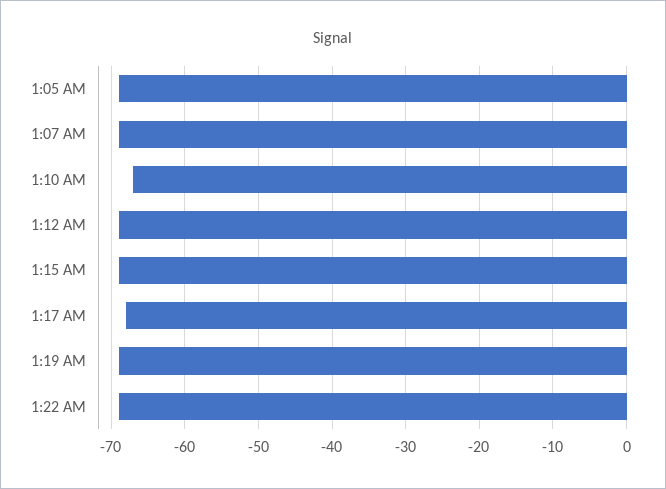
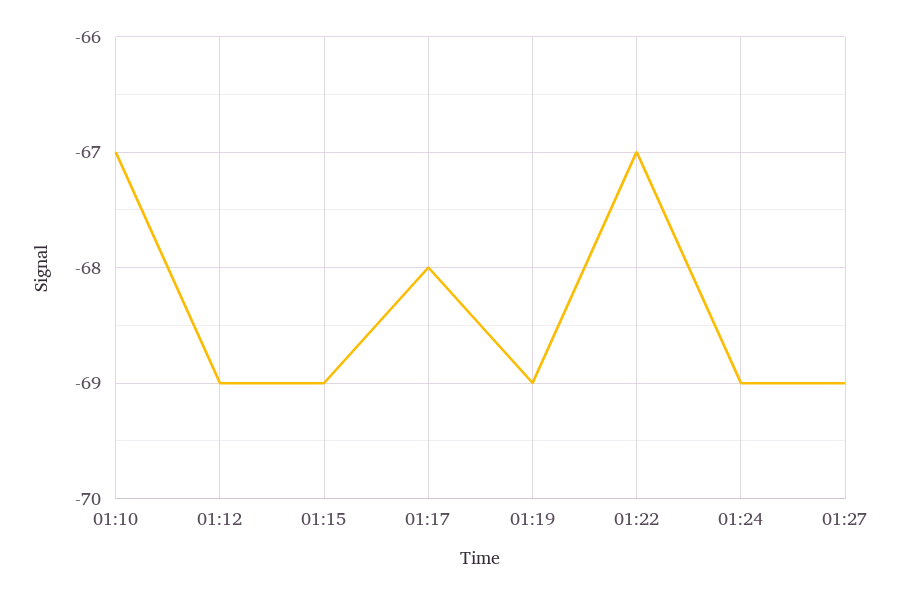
1:05 AM: -69 -> none
1:07 AM: -69 -> none
1:22 AM: -69 -> -67
01:24: none -> -69
01:27: none -> -69

